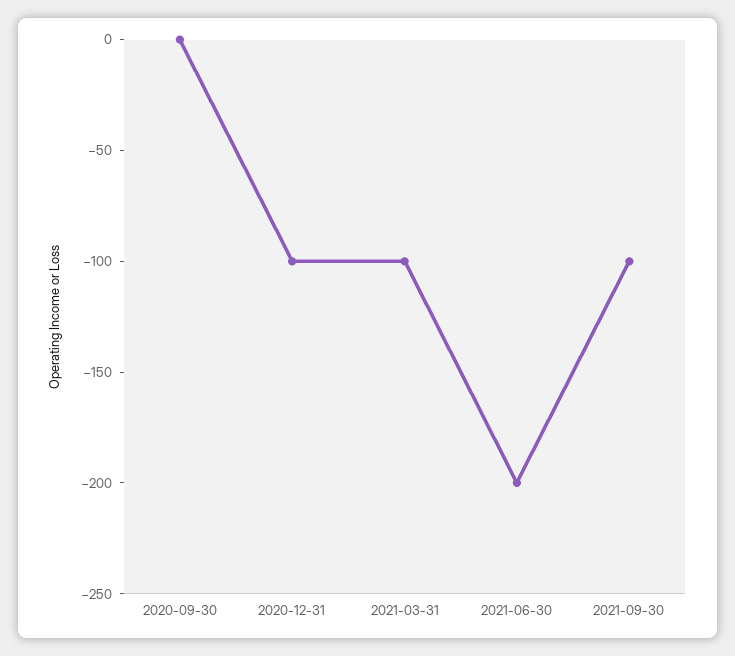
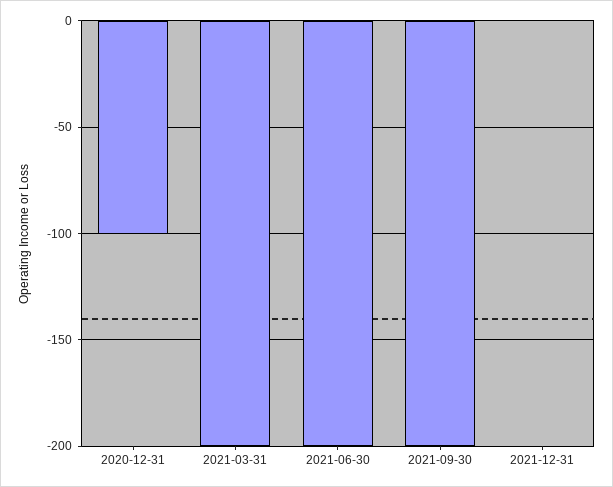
2020-09-30: 0 -> none
2021-03-31: -100 -> -200
2021-09-30: -100 -> -200
2021-12-31: none -> 0

